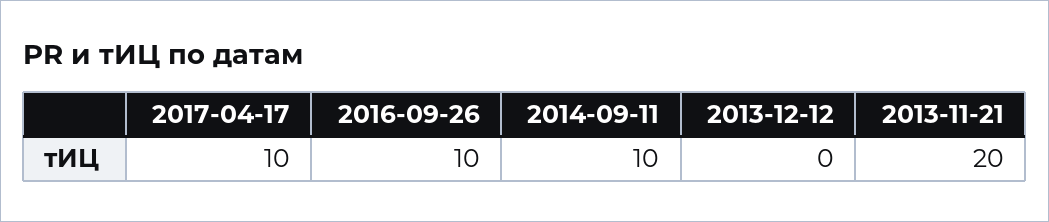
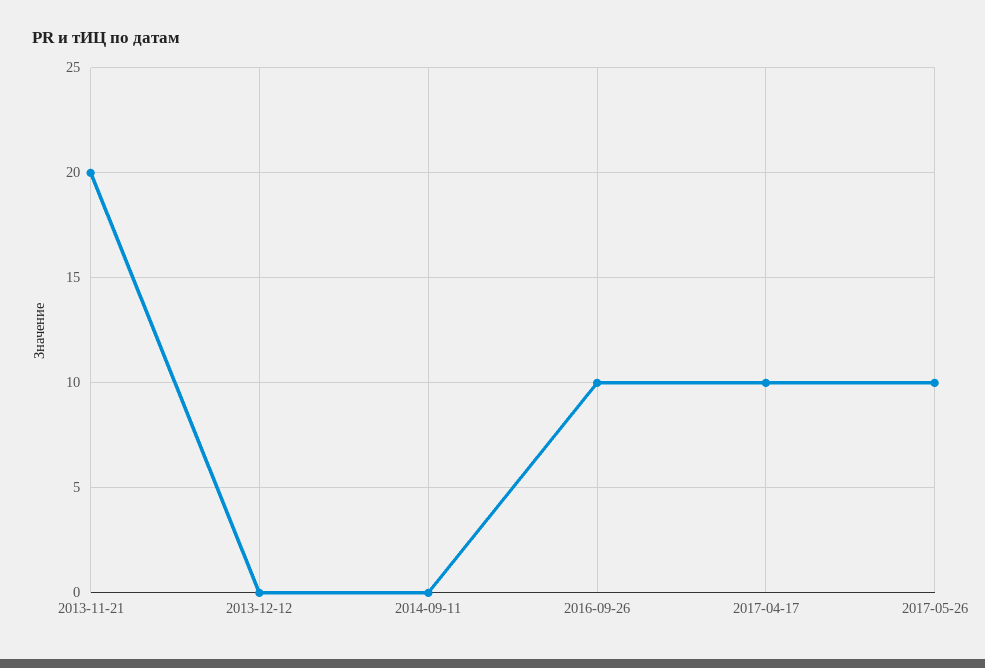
2014-09-11: 10 -> 0
2017-05-26: none -> 10

